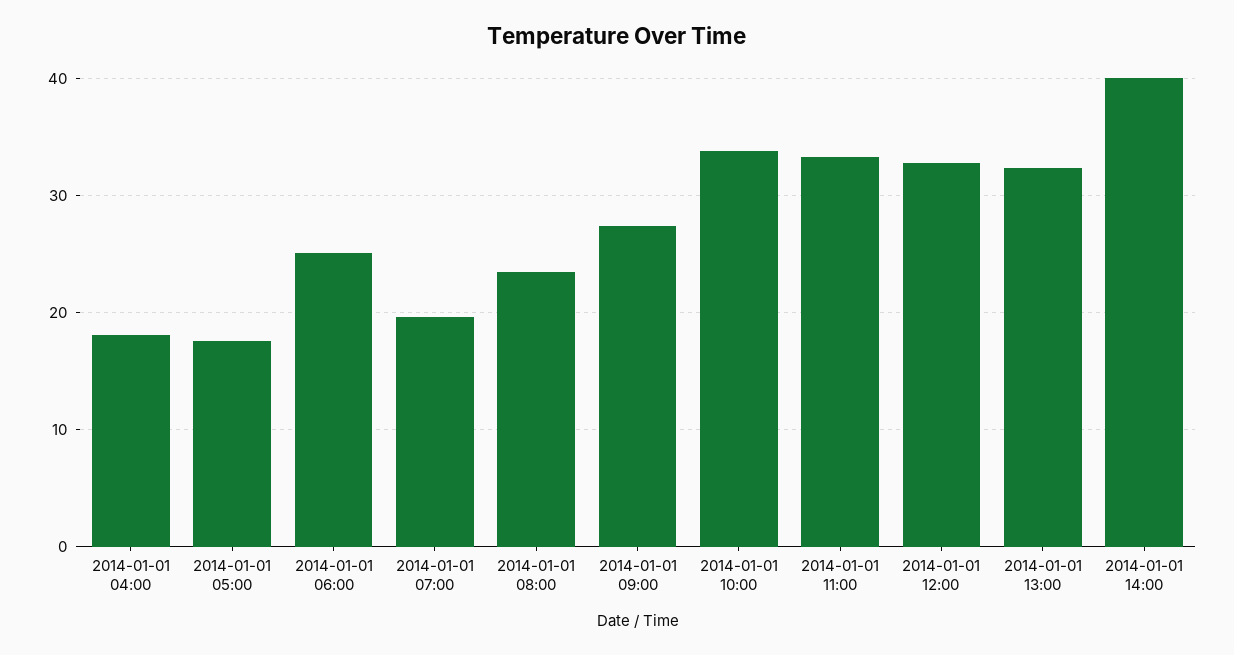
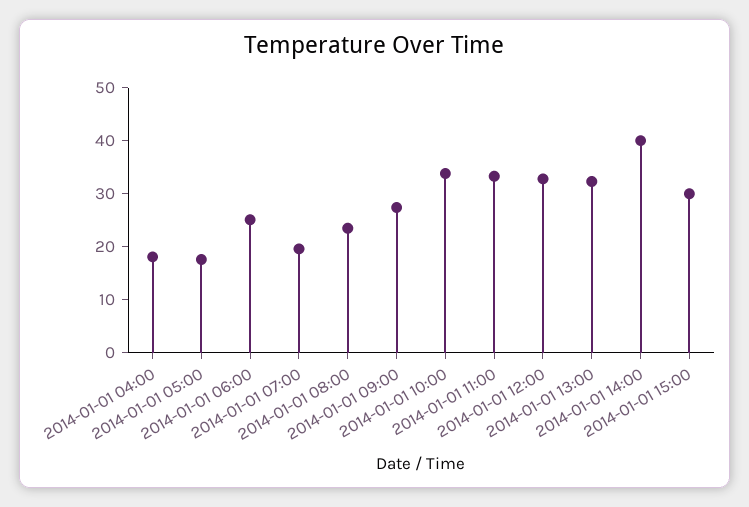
2014-01-01 15:00: none -> 30

